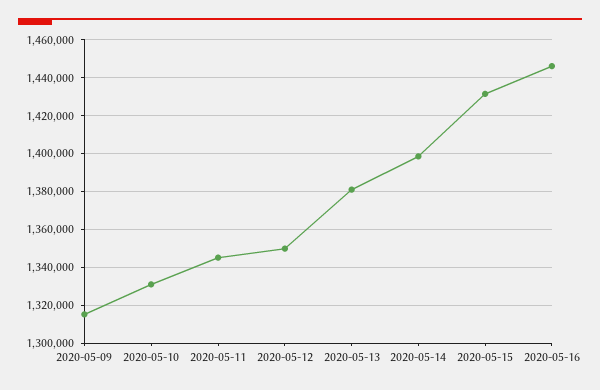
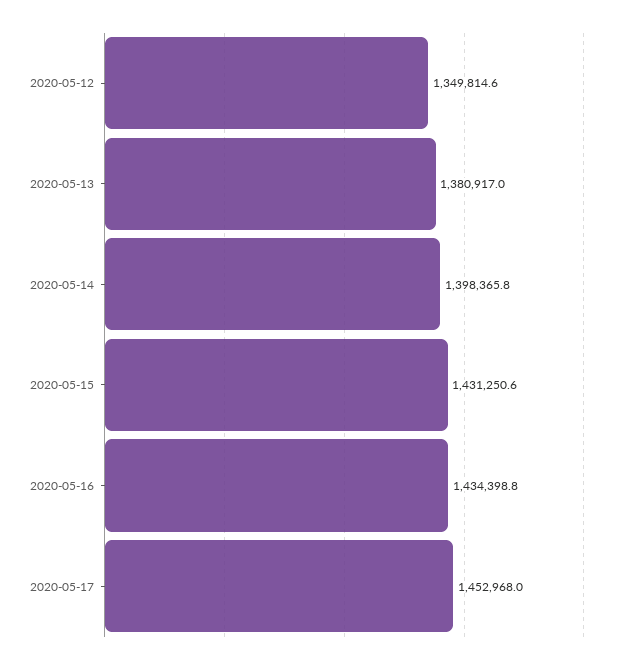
2020-05-09: 1315000 -> none
2020-05-10: 1330000 -> none
2020-05-11: 1345000 -> none
2020-05-16: 1445000 -> 1434398.8
2020-05-17: none -> 1452968

